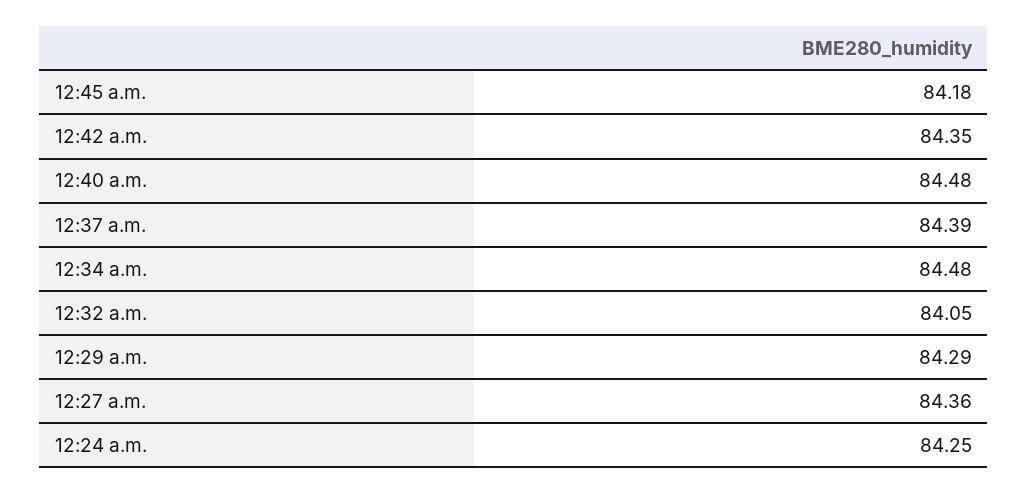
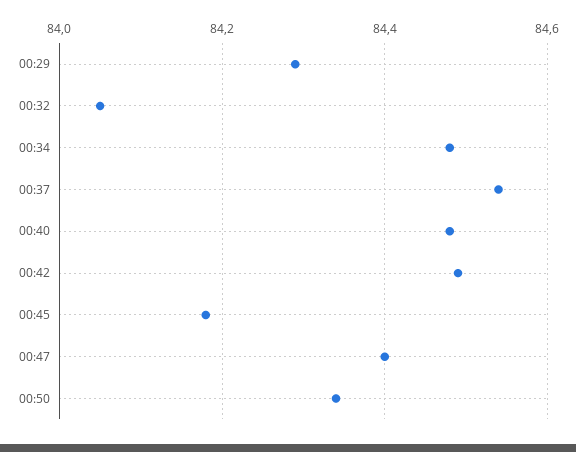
12:42 a.m.: 84.35 -> 84.5
12:37 a.m.: 84.39 -> 84.55
12:27 a.m.: 84.36 -> none
12:24 a.m.: 84.25 -> none
00:47: none -> 84.4
00:50: none -> 84.35

